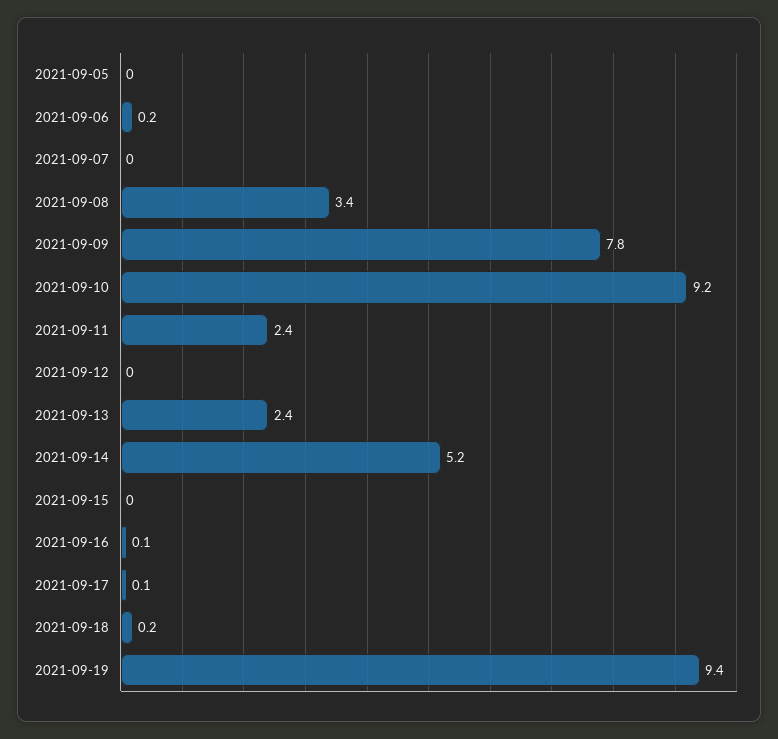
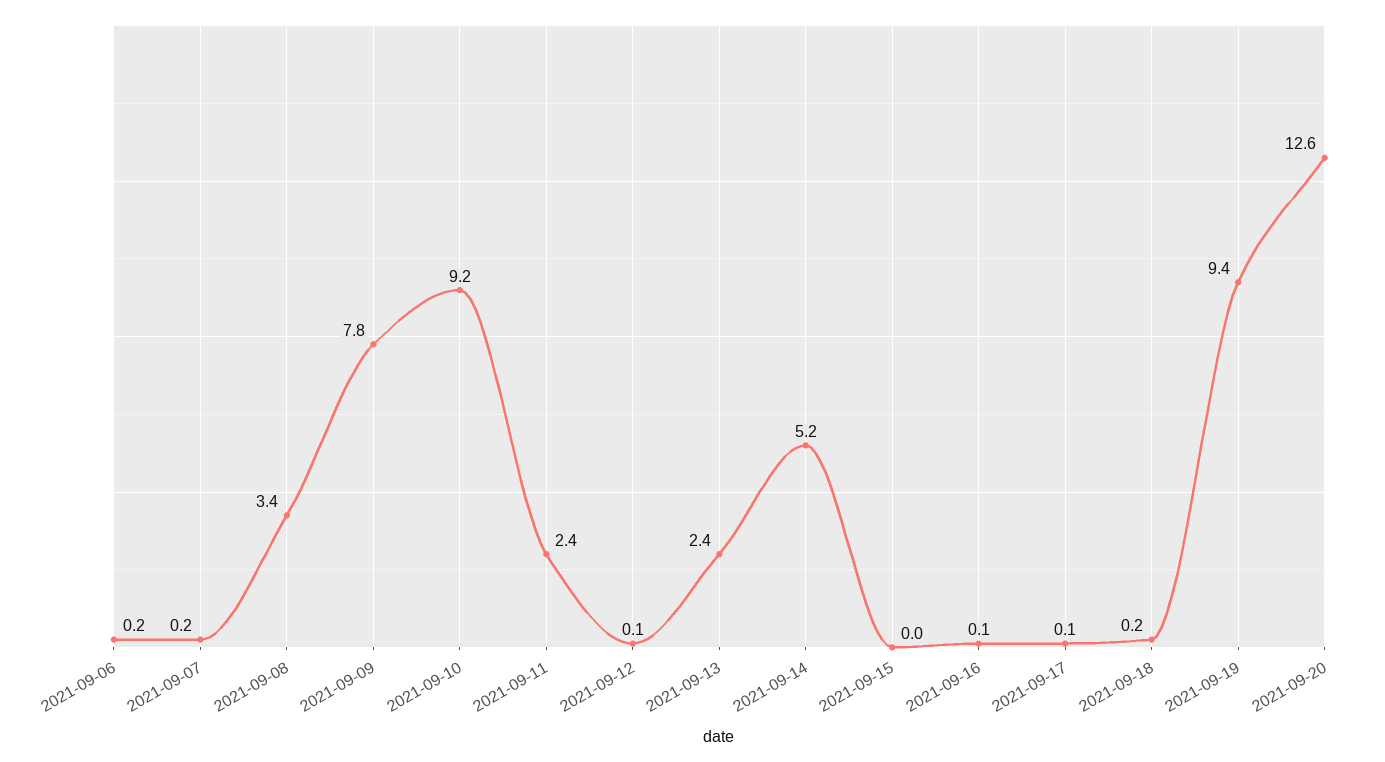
2021-09-05: 0 -> none
2021-09-07: 0 -> 0.2
2021-09-12: 0 -> 0.1
2021-09-20: none -> 12.6

